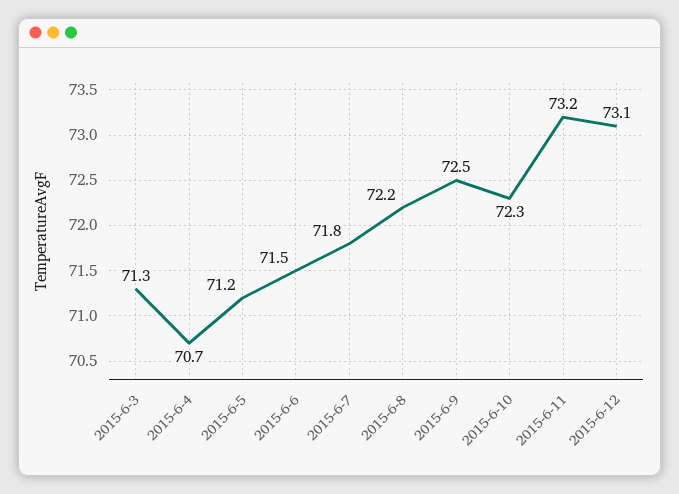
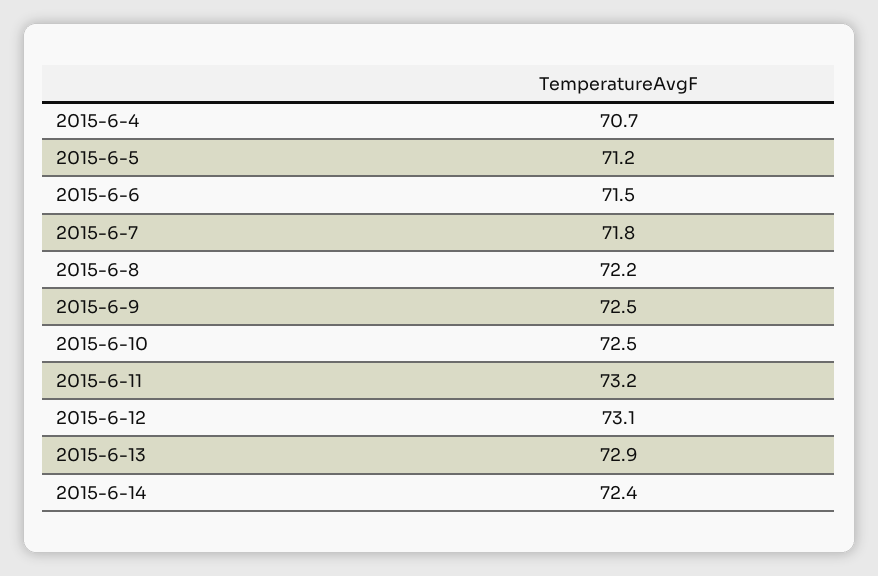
2015-6-3: 71.3 -> none
2015-6-10: 72.3 -> 72.5
2015-6-13: none -> 72.9
2015-6-14: none -> 72.4

